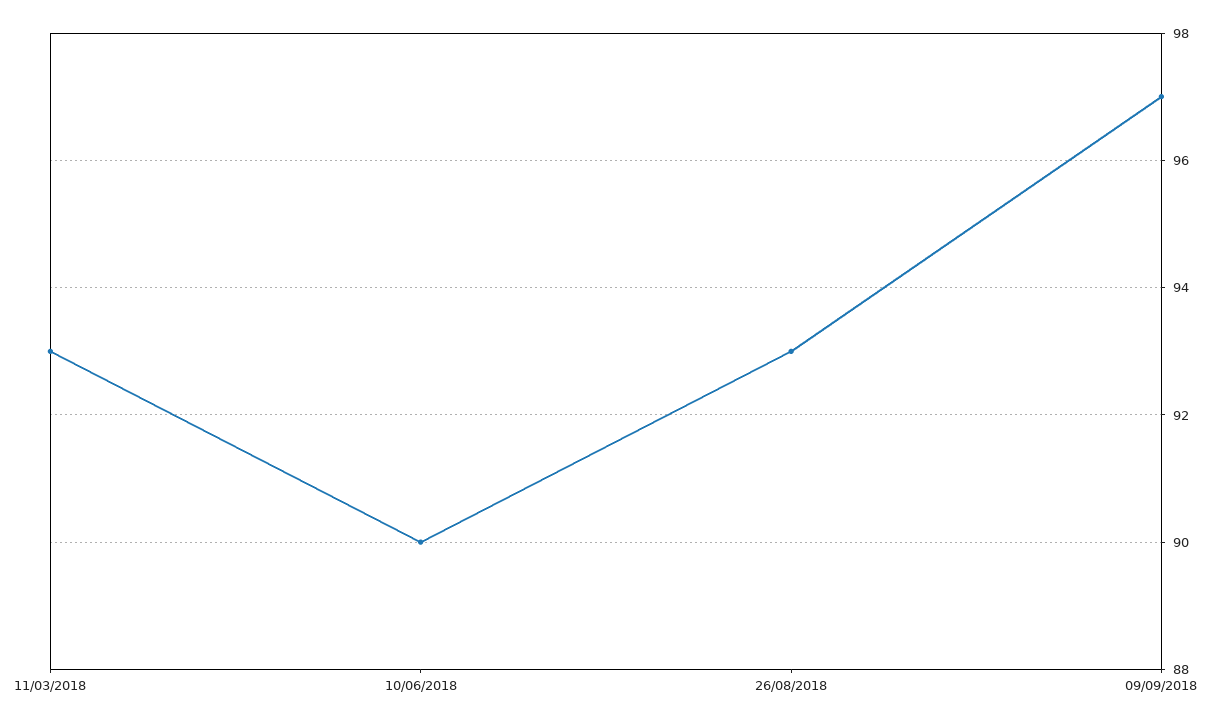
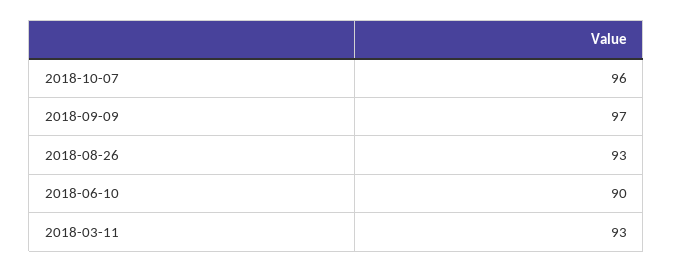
2018-10-07: none -> 96

